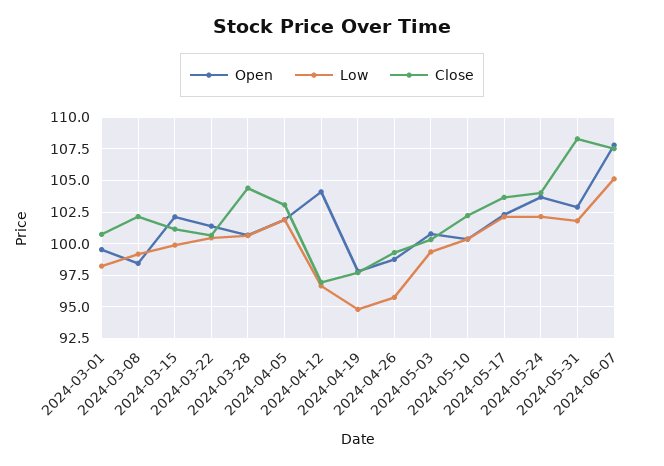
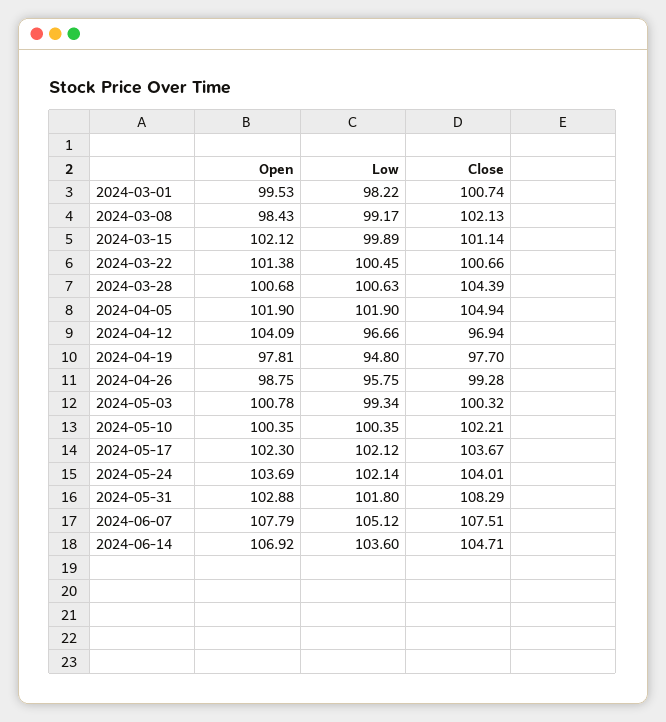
Close, 2024-04-05: 103 -> 104.94
Open, 2024-06-14: none -> 106.92
Low, 2024-06-14: none -> 103.6
Close, 2024-06-14: none -> 104.71

